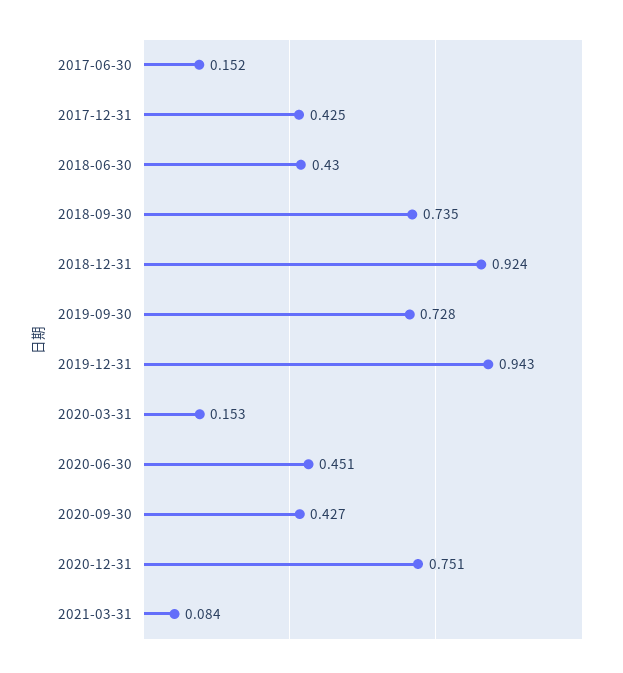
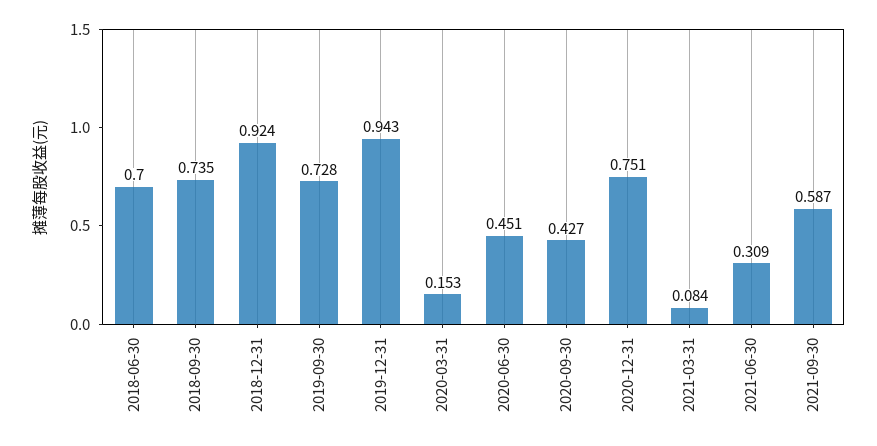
2017-06-30: 0.152 -> none
2017-12-31: 0.425 -> none
2018-06-30: 0.43 -> 0.7
2021-06-30: none -> 0.309
2021-09-30: none -> 0.587

